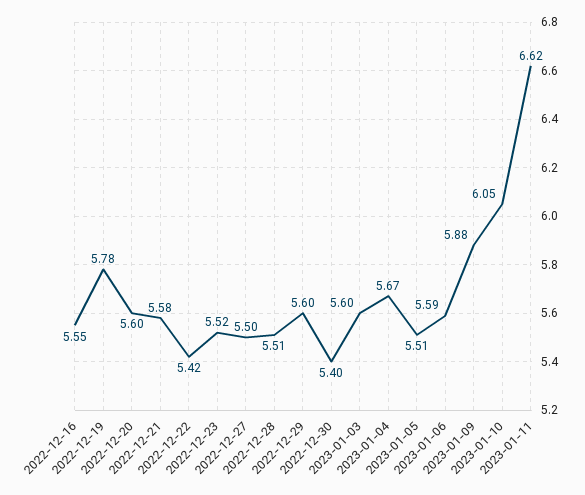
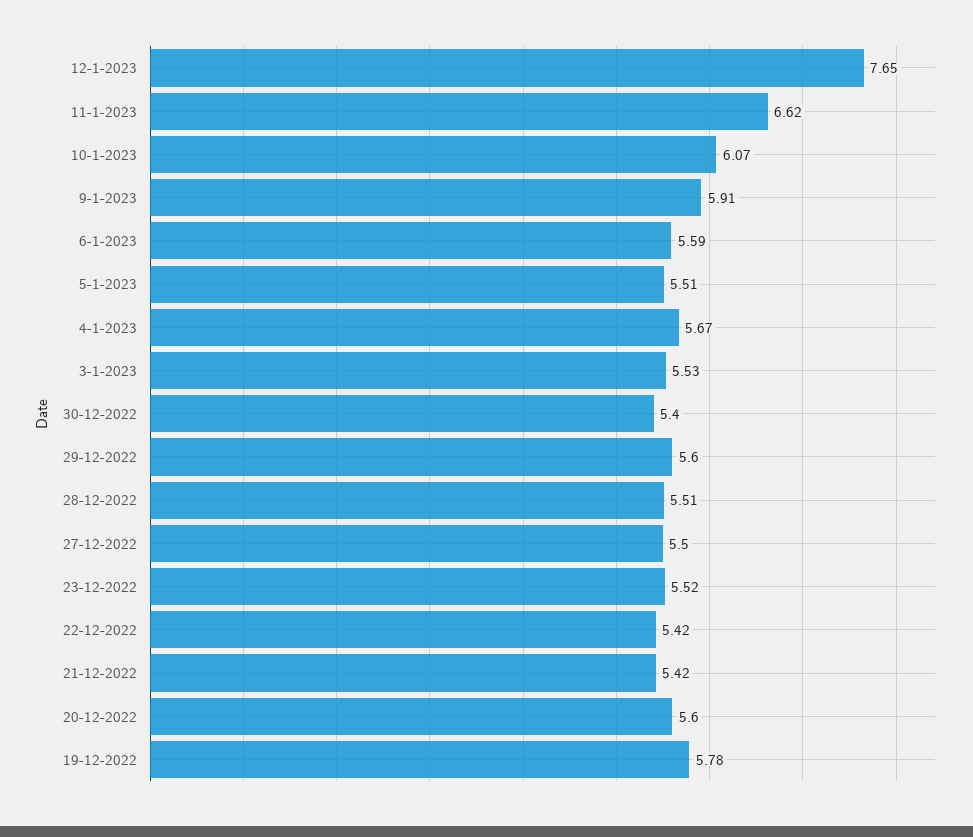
2022-12-16: 5.55 -> none
2022-12-21: 5.58 -> 5.42
2023-01-03: 5.6 -> 5.53
2023-01-09: 5.88 -> 5.91
2023-01-10: 6.05 -> 6.07
12-1-2023: none -> 7.65

